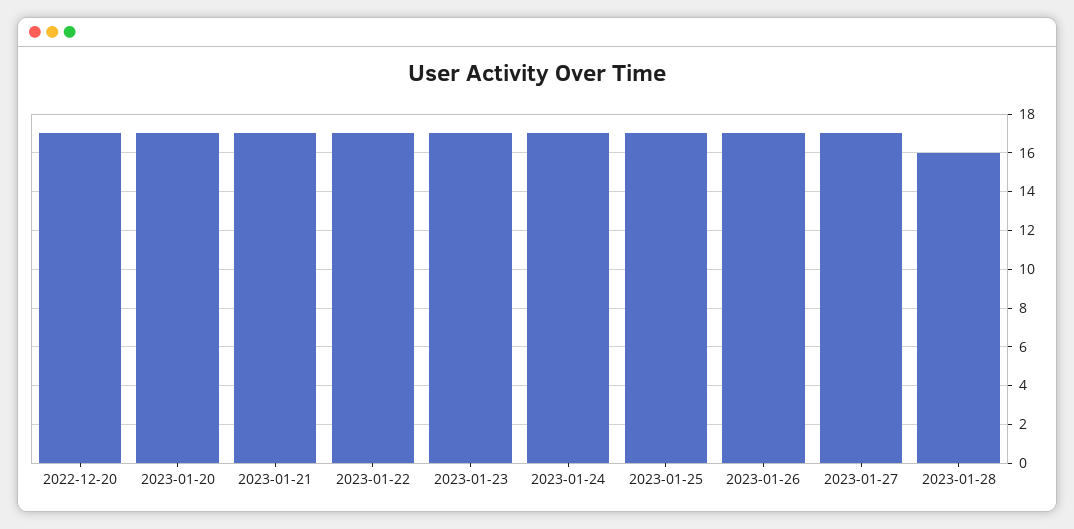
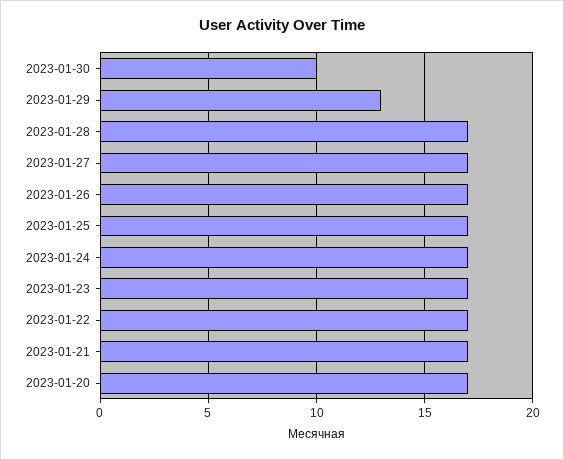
2022-12-20: 17 -> none
2023-01-28: 16 -> 17
2023-01-30: none -> 10
2023-01-29: none -> 13

